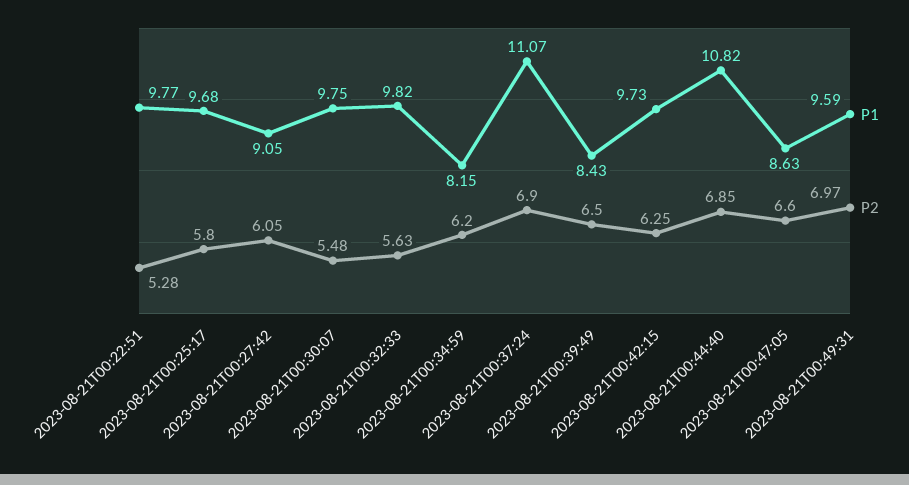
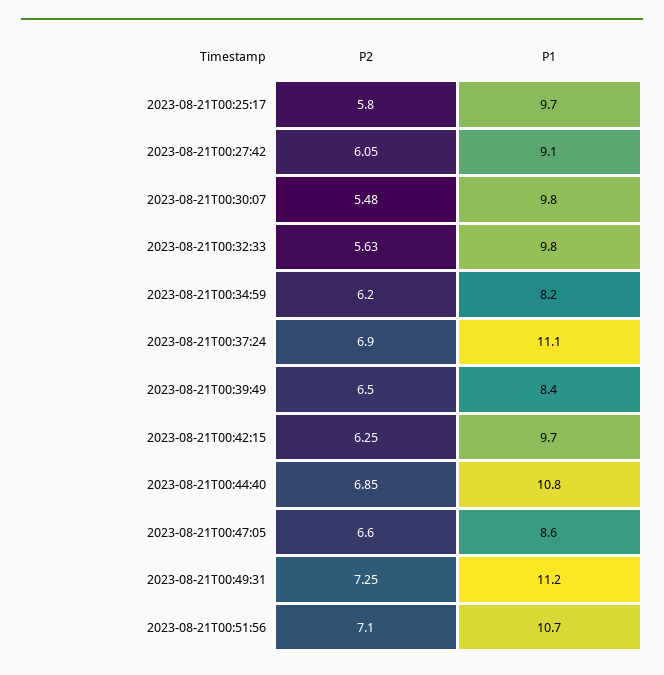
P1, 2023-08-21T00:22:51: 9.77 -> none
P2, 2023-08-21T00:22:51: 5.28 -> none
P1, 2023-08-21T00:49:31: 9.59 -> 11.2
P2, 2023-08-21T00:49:31: 6.97 -> 7.25
P2, 2023-08-21T00:51:56: none -> 7.1
P1, 2023-08-21T00:51:56: none -> 10.7

